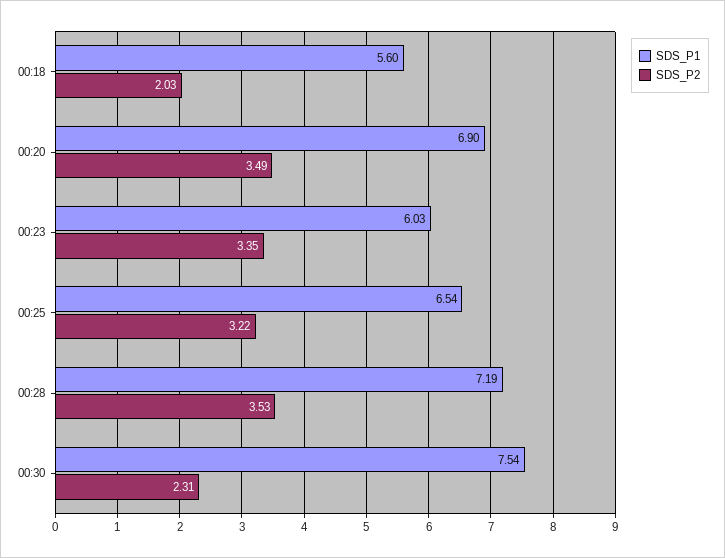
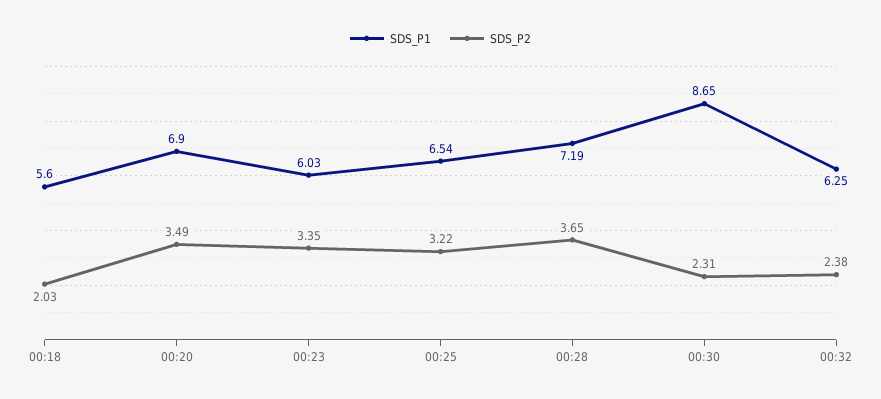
SDS_P2, 00:28: 3.53 -> 3.65
SDS_P1, 00:30: 7.54 -> 8.65
SDS_P1, 00:32: none -> 6.25
SDS_P2, 00:32: none -> 2.38

